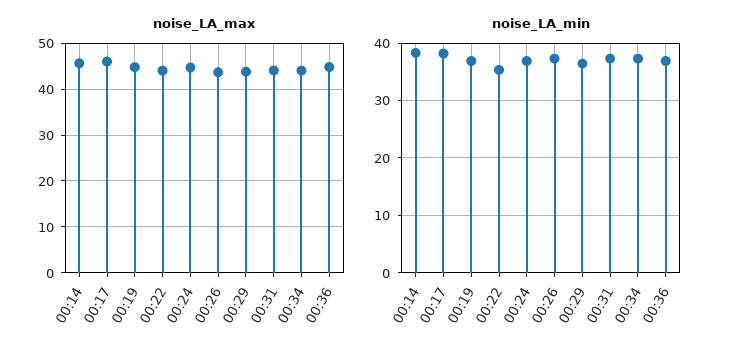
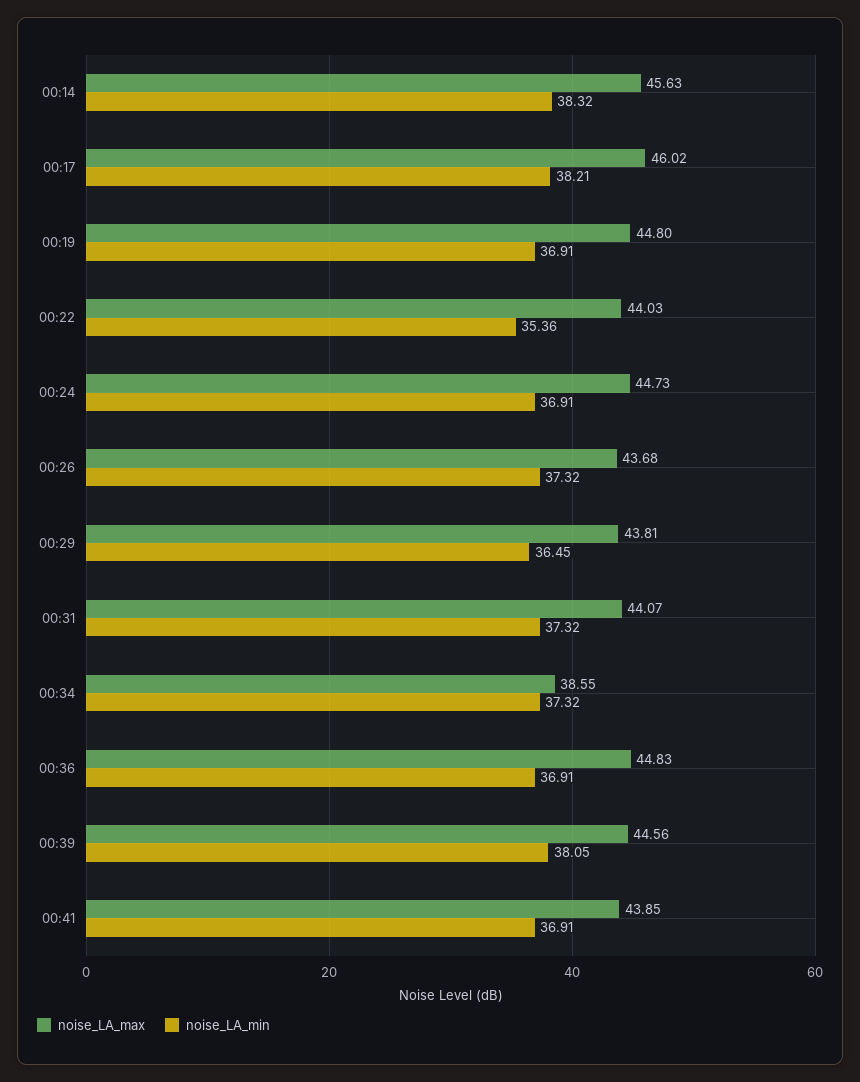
noise_LA_max, 00:34: 44 -> 38.55
noise_LA_max, 00:39: none -> 44.56
noise_LA_min, 00:39: none -> 38.05
noise_LA_max, 00:41: none -> 43.85
noise_LA_min, 00:41: none -> 36.91

